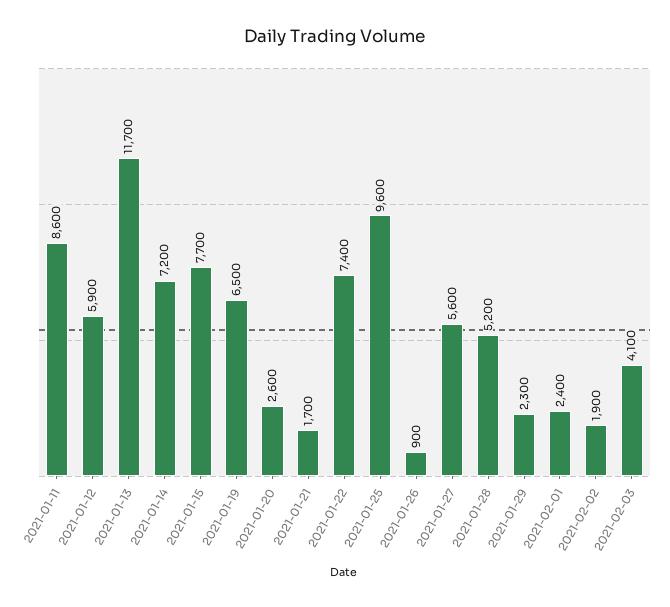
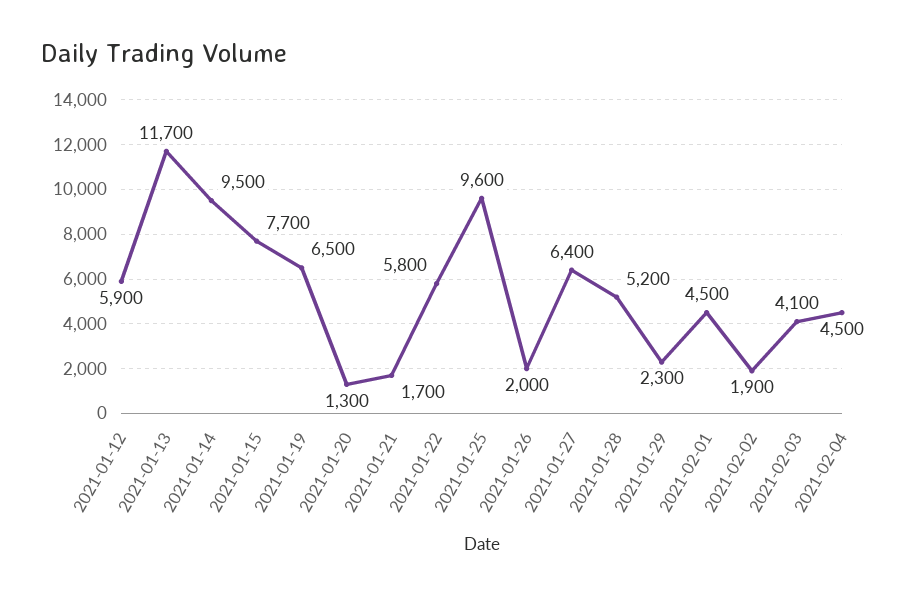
2021-01-11: 8600 -> none
2021-01-14: 7200 -> 9500
2021-01-20: 2600 -> 1300
2021-01-22: 7400 -> 5800
2021-01-26: 900 -> 2000
2021-01-27: 5600 -> 6400
2021-02-01: 2400 -> 4500
2021-02-04: none -> 4500

